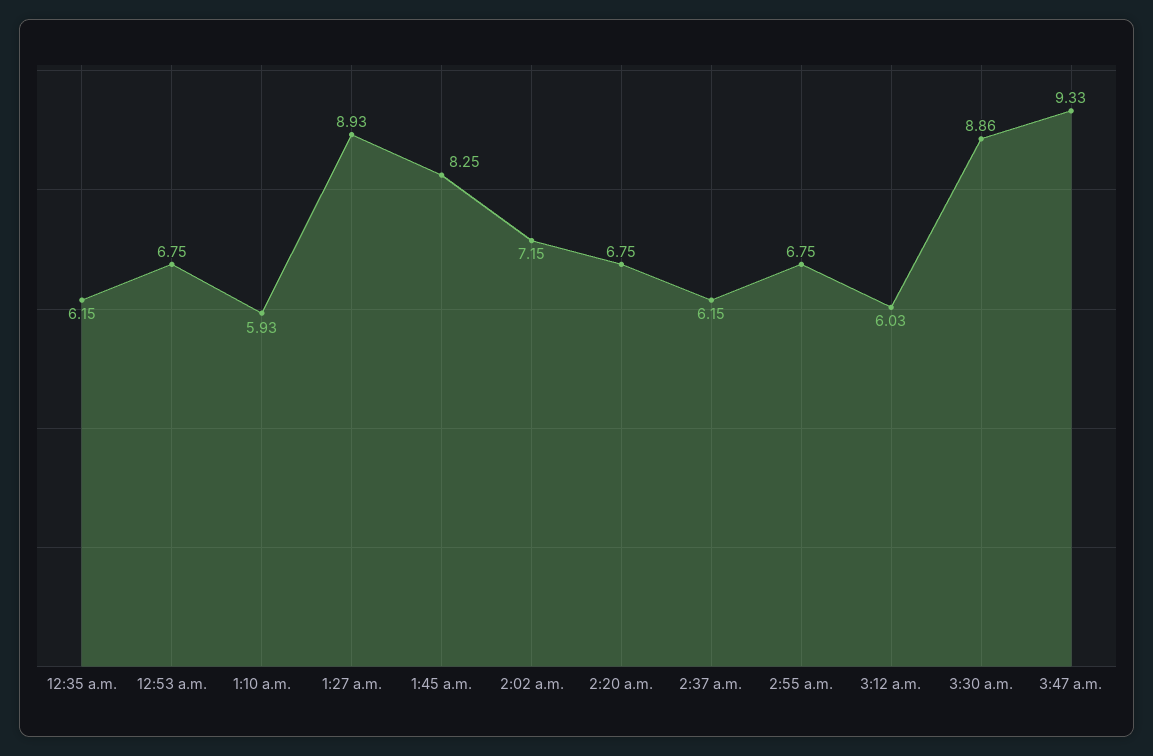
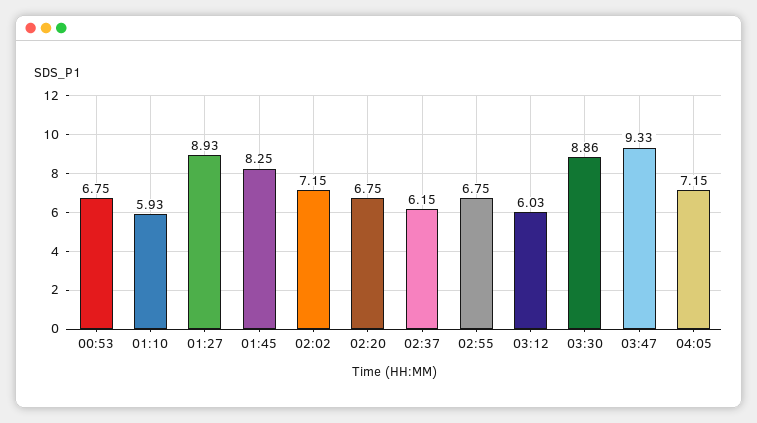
12:35 a.m.: 6.15 -> none
04:05: none -> 7.15

